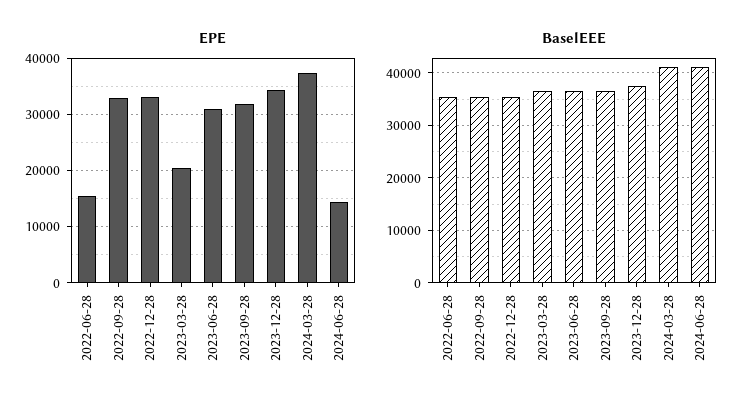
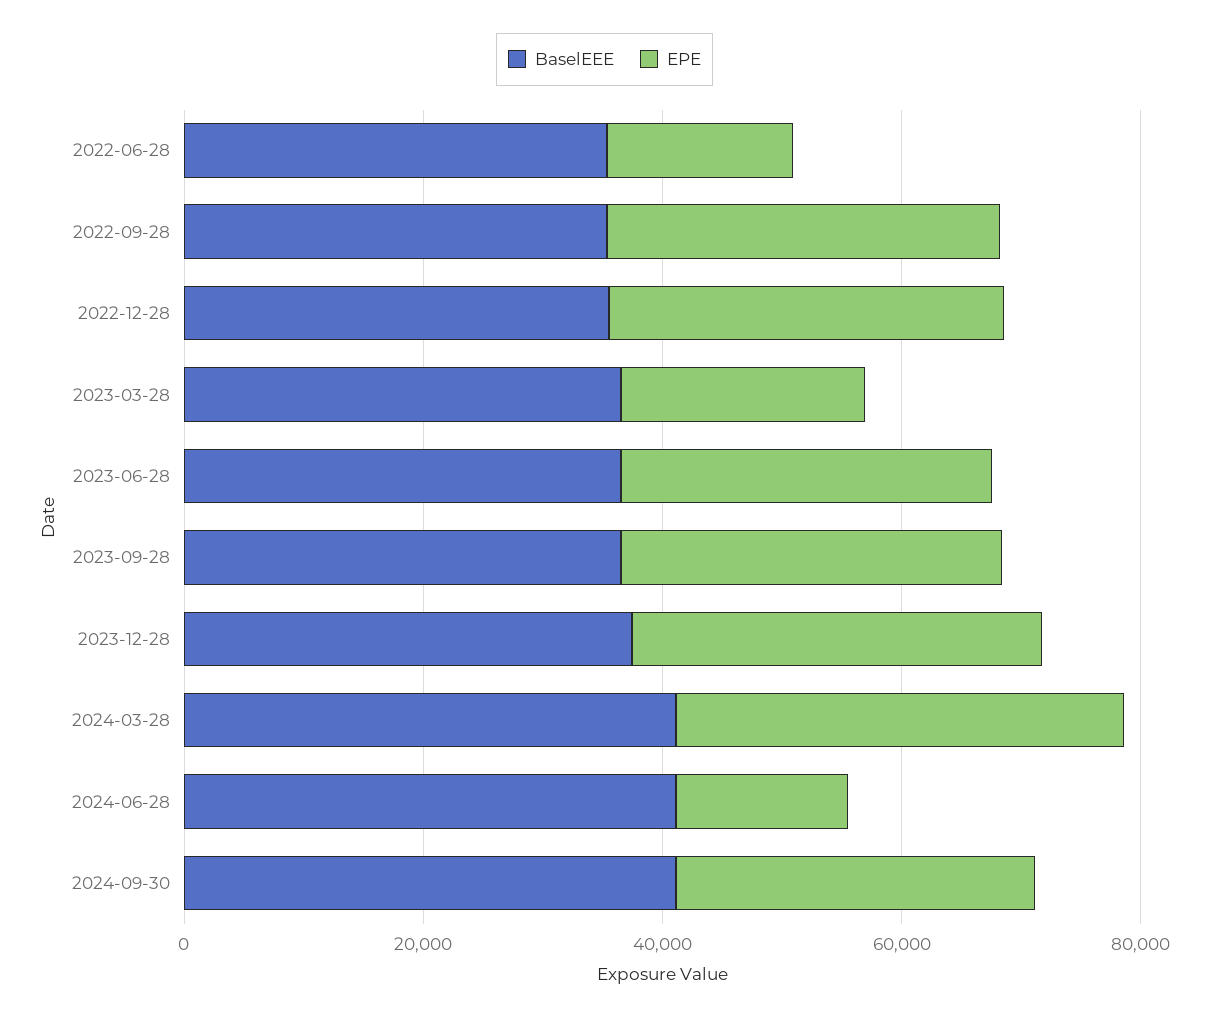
BaselEEE, 2024-09-30: none -> 40000
EPE, 2024-09-30: none -> 30000

